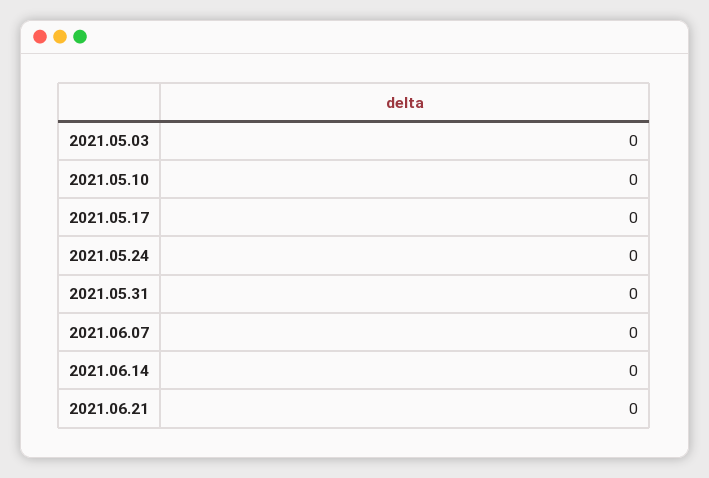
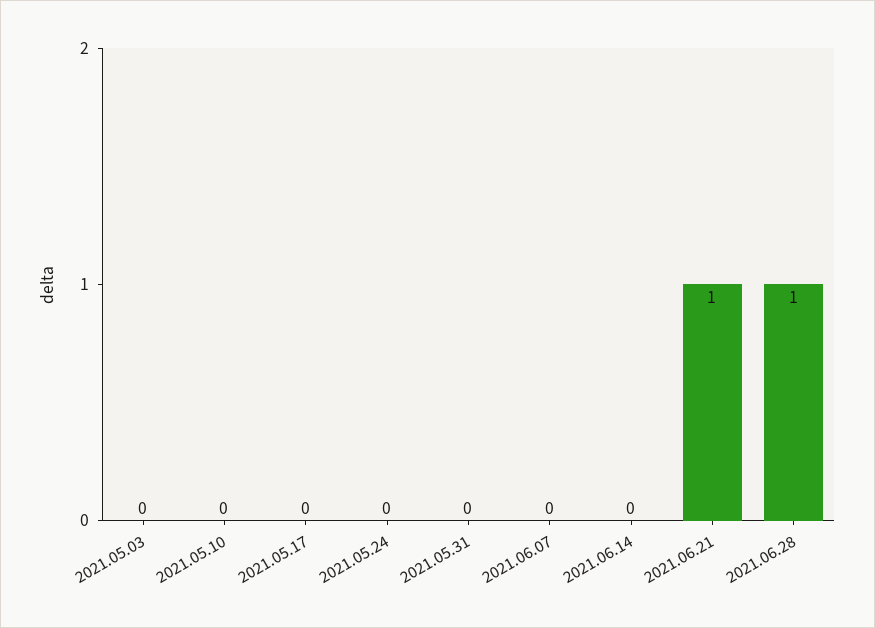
2021.06.21: 0 -> 1
2021.06.28: none -> 1

